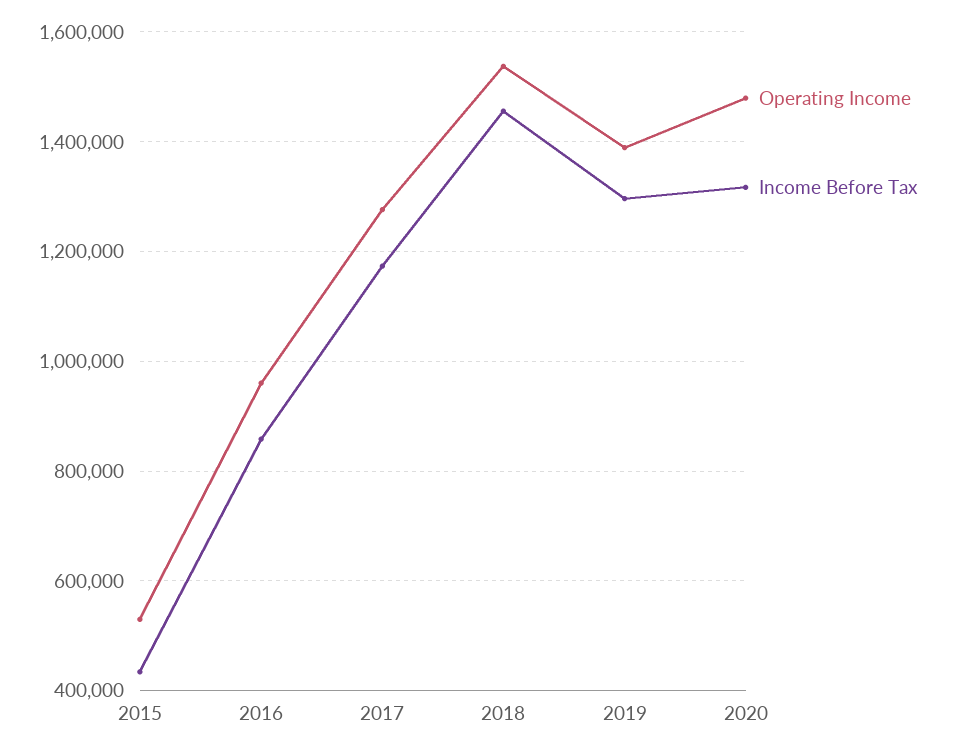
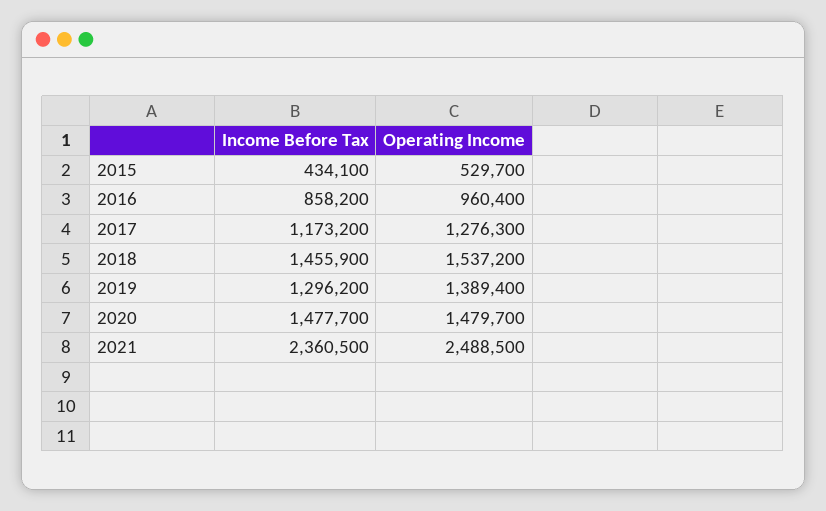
Income Before Tax, 2020: 1320000 -> 1477700
Income Before Tax, 2021: none -> 2360500
Operating Income, 2021: none -> 2488500

